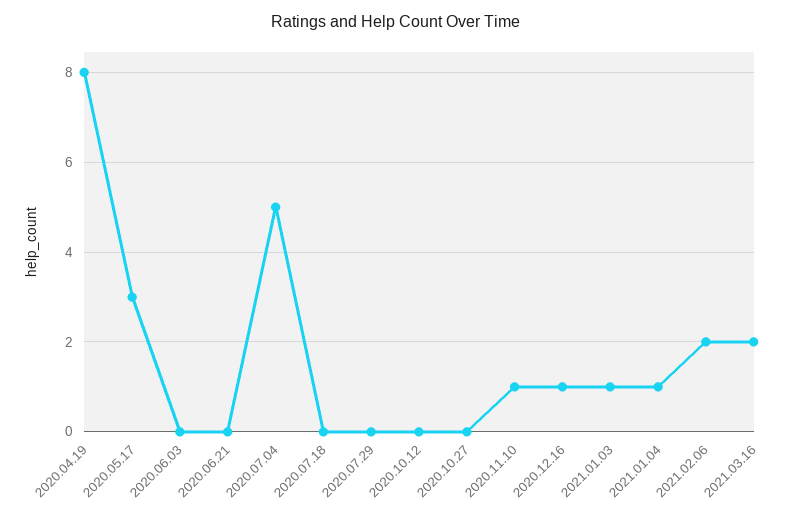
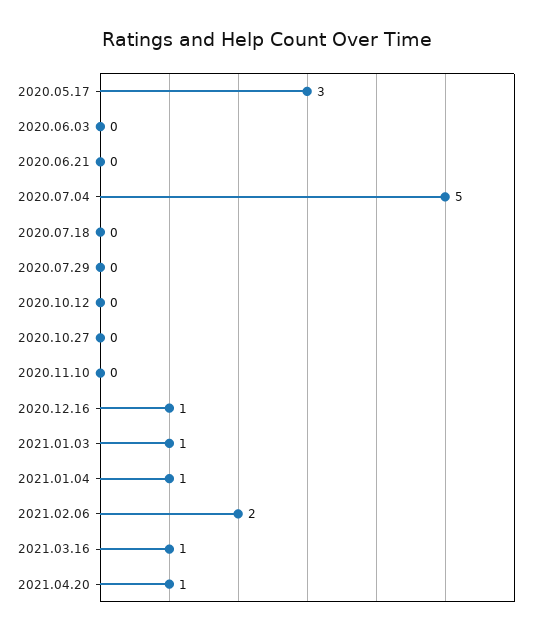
2020.04.19: 8 -> none
2020.11.10: 1 -> 0
2021.03.16: 2 -> 1
2021.04.20: none -> 1

